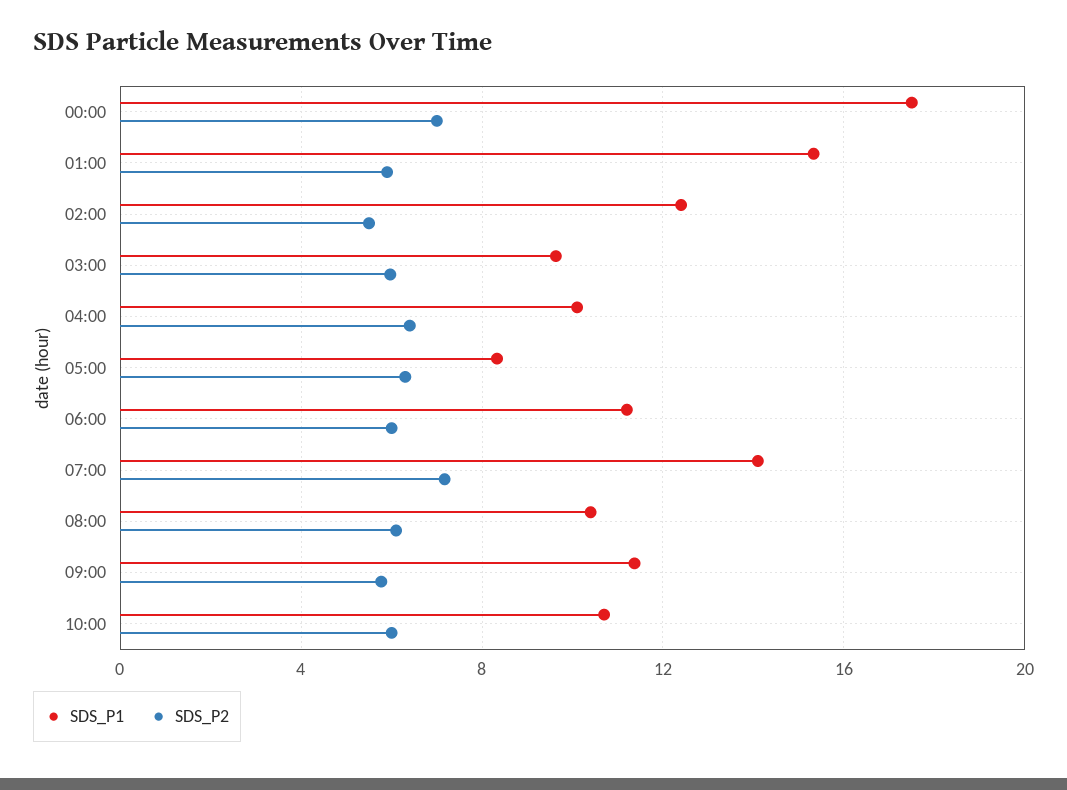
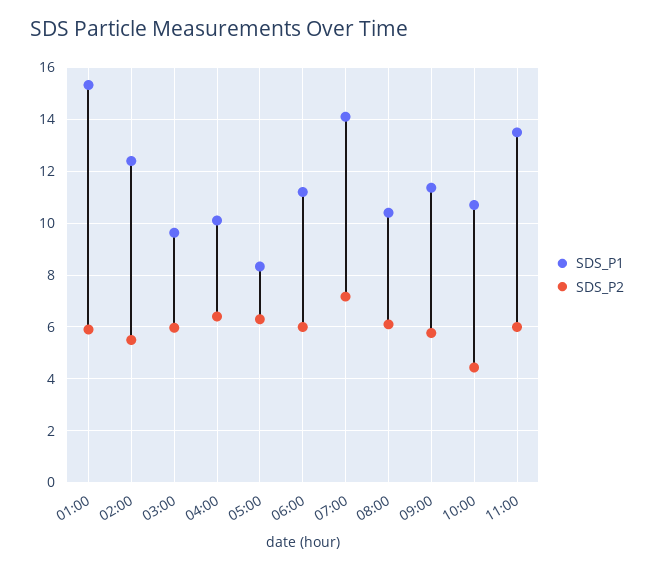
SDS_P1, 00:00: 17.5 -> none
SDS_P2, 00:00: 7 -> none
SDS_P2, 10:00: 6 -> 4.5
SDS_P1, 11:00: none -> 13.5
SDS_P2, 11:00: none -> 6

